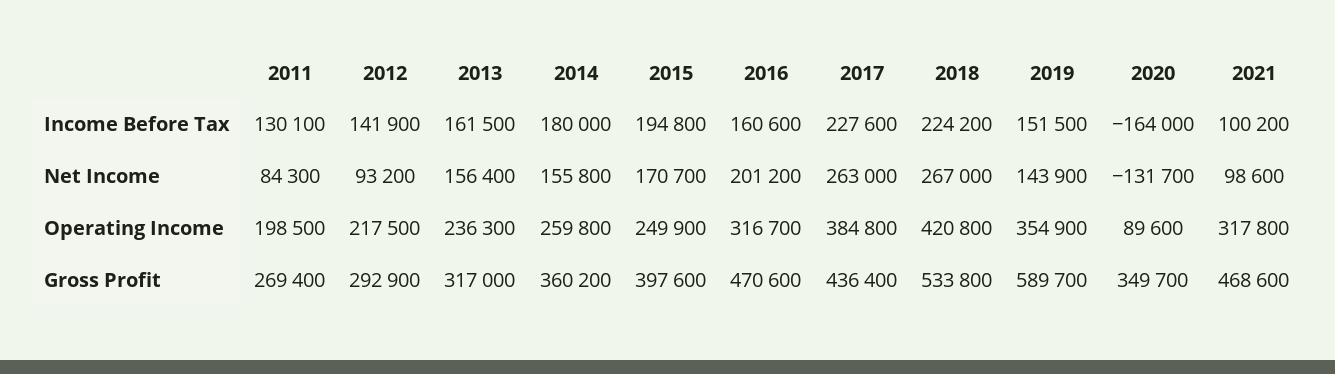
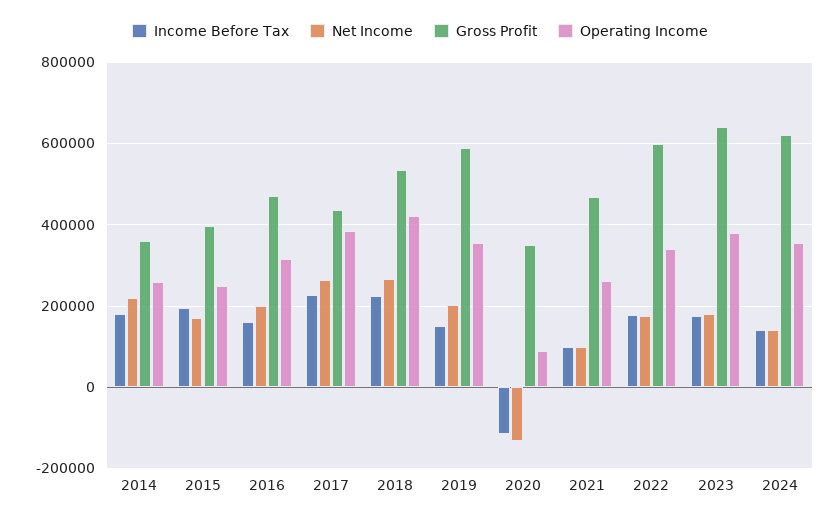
Income Before Tax, 2011: 130100 -> none
Income Before Tax, 2012: 141900 -> none
Income Before Tax, 2013: 161500 -> none
Income Before Tax, 2020: -164000 -> -120000
Net Income, 2011: 84300 -> none
Net Income, 2012: 93200 -> none
Net Income, 2013: 156400 -> none
Net Income, 2014: 155800 -> 220000
Net Income, 2019: 143900 -> 200000
Operating Income, 2011: 198500 -> none
Operating Income, 2012: 217500 -> none
Operating Income, 2013: 236300 -> none
Operating Income, 2021: 317800 -> 260000
Gross Profit, 2011: 269400 -> none
Gross Profit, 2012: 292900 -> none
Gross Profit, 2013: 317000 -> none
Income Before Tax, 2022: none -> 180000
Net Income, 2022: none -> 180000
Gross Profit, 2022: none -> 600000
Operating Income, 2022: none -> 340000
Income Before Tax, 2023: none -> 180000
Net Income, 2023: none -> 180000
Gross Profit, 2023: none -> 640000
Operating Income, 2023: none -> 380000
Income Before Tax, 2024: none -> 140000
Net Income, 2024: none -> 140000
Gross Profit, 2024: none -> 620000
Operating Income, 2024: none -> 360000

